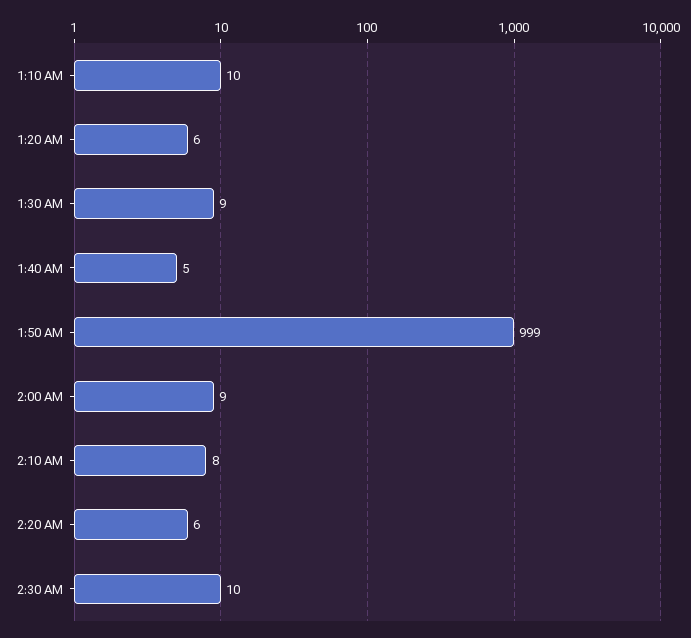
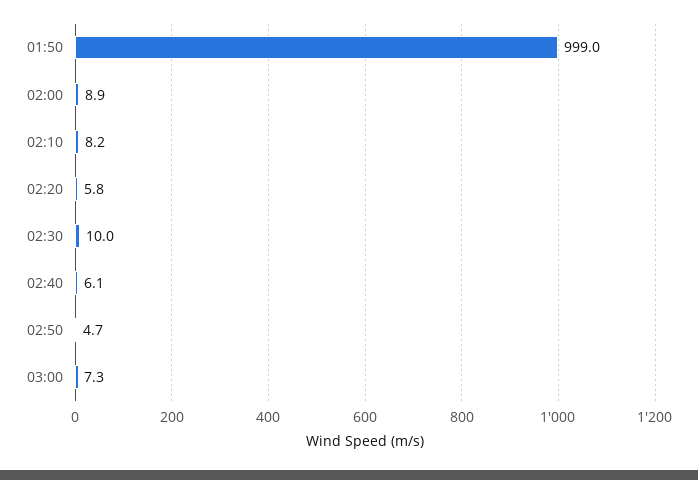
1:10 AM: 10 -> none
1:20 AM: 6 -> none
1:30 AM: 9 -> none
1:40 AM: 5 -> none
02:40: none -> 6.1
02:50: none -> 4.7
03:00: none -> 7.3

